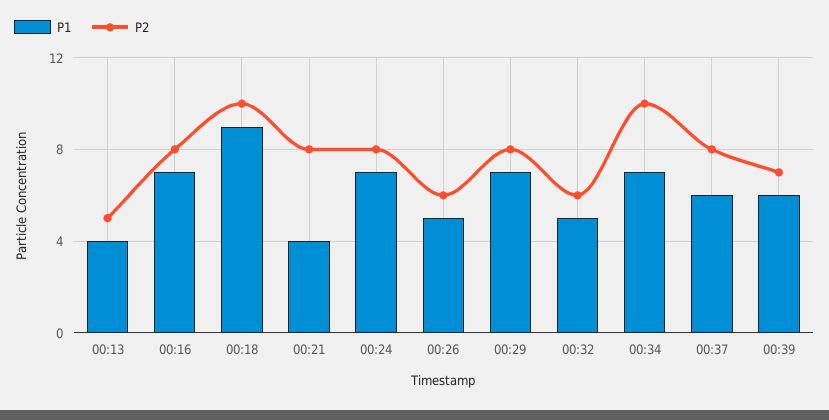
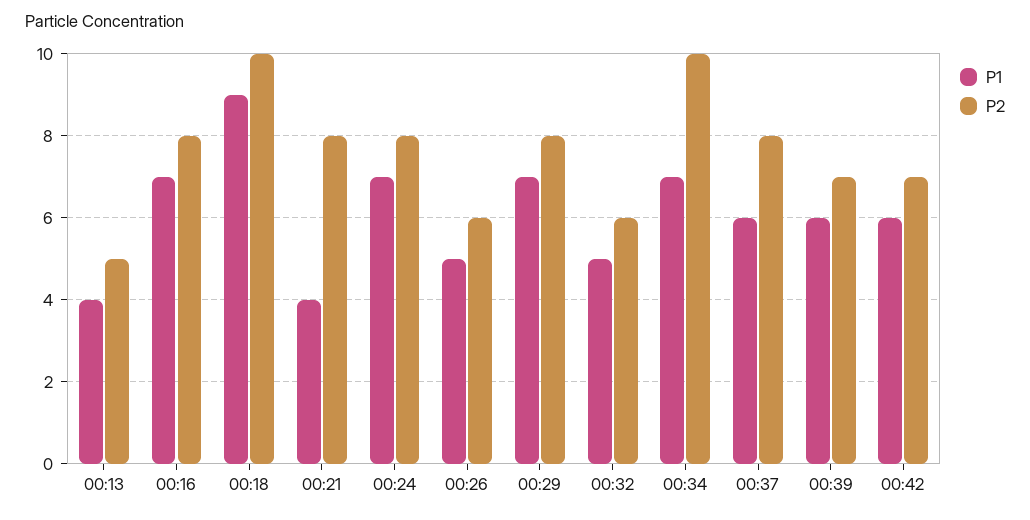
P1, 00:42: none -> 6
P2, 00:42: none -> 7

